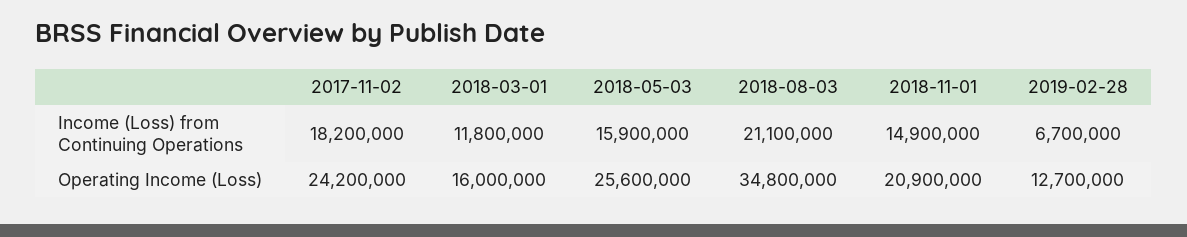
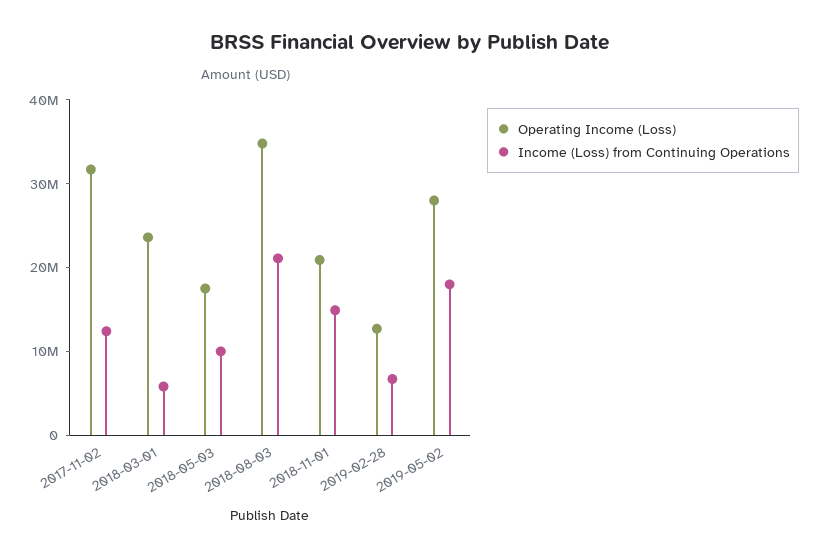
Income (Loss) from Continuing Operations, 2017-11-02: 18200000 -> 12000000
Income (Loss) from Continuing Operations, 2018-03-01: 11800000 -> 6000000
Income (Loss) from Continuing Operations, 2018-05-03: 15900000 -> 10000000
Operating Income (Loss), 2017-11-02: 24200000 -> 32000000
Operating Income (Loss), 2018-03-01: 16000000 -> 24000000
Operating Income (Loss), 2018-05-03: 25600000 -> 18000000
Operating Income (Loss), 2019-05-02: none -> 28000000
Income (Loss) from Continuing Operations, 2019-05-02: none -> 18000000

